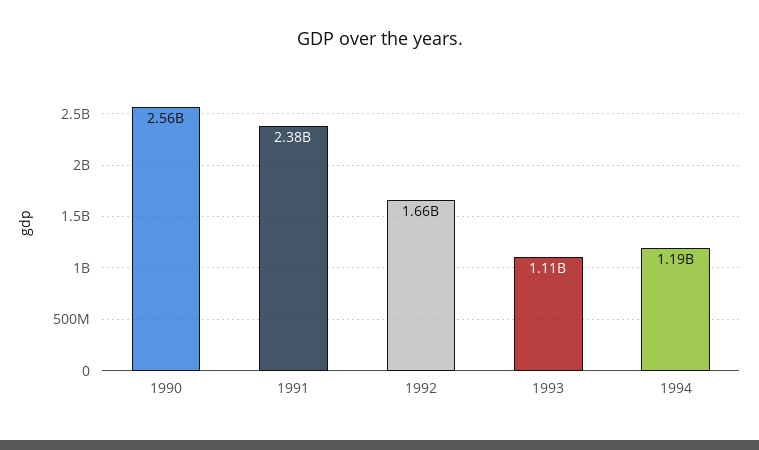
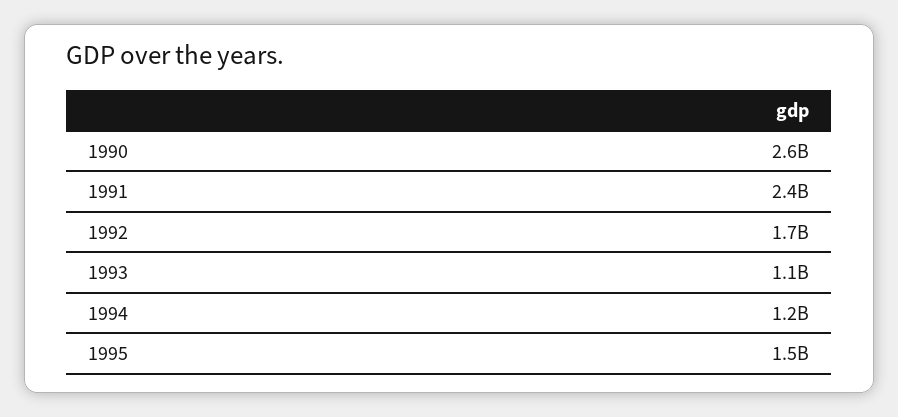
1995: none -> 1500000000

